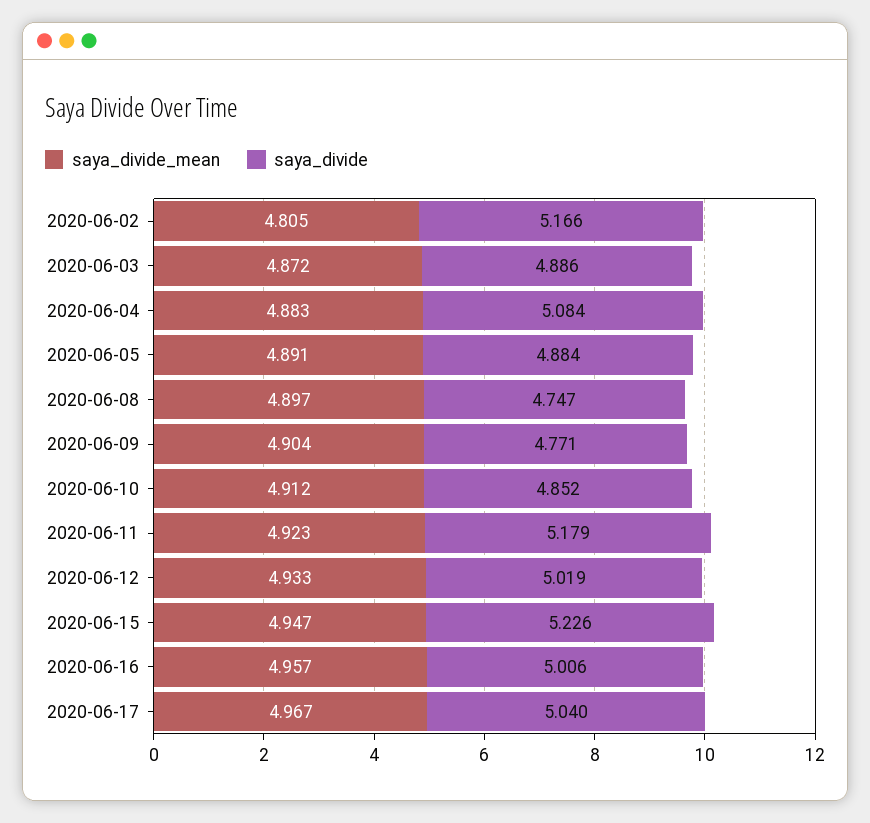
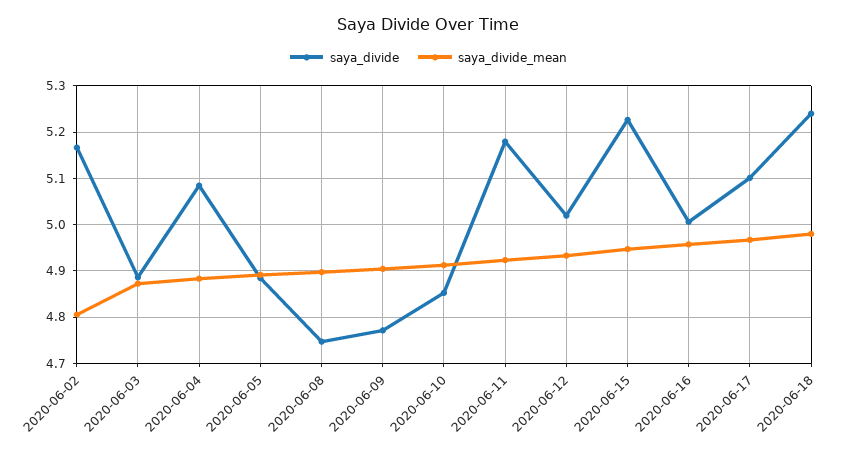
saya_divide, 2020-06-17: 5.04 -> 5.1
saya_divide, 2020-06-18: none -> 5.24
saya_divide_mean, 2020-06-18: none -> 4.98

